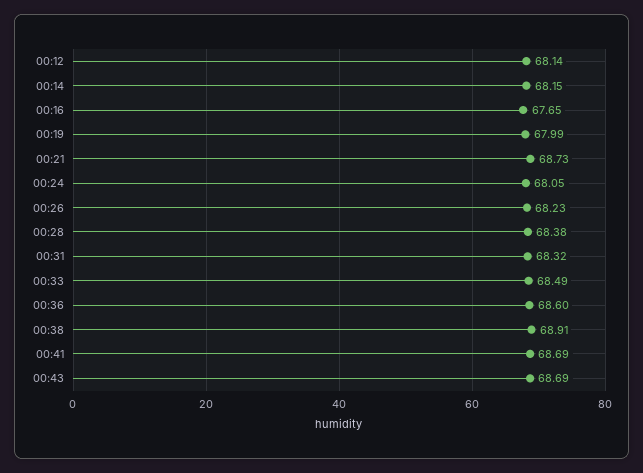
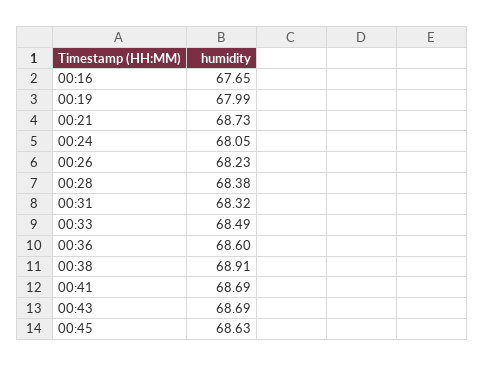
00:12: 68.14 -> none
00:14: 68.15 -> none
00:45: none -> 68.63

